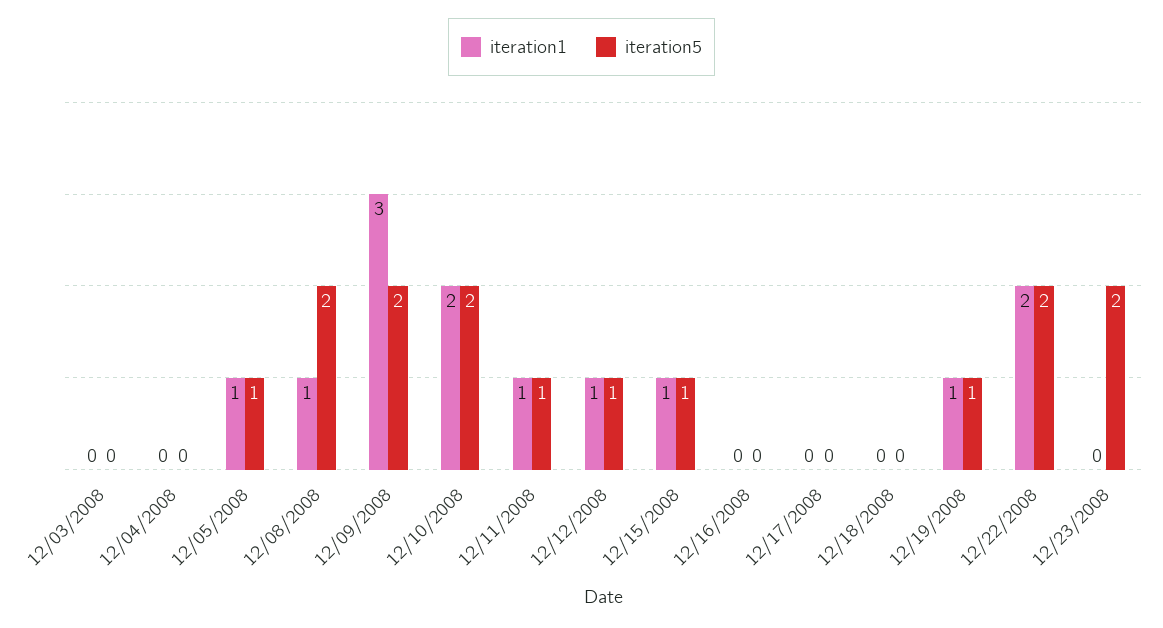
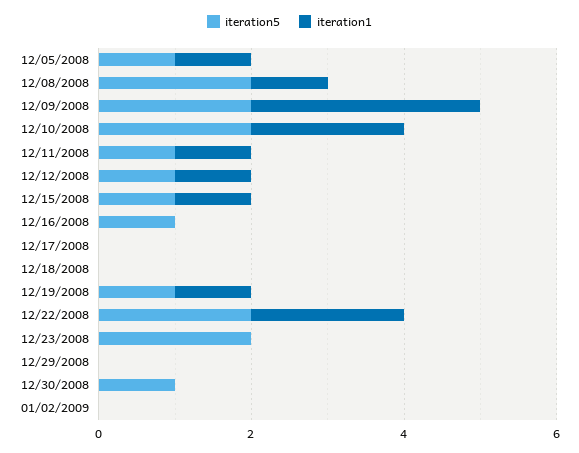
iteration1, 12/03/2008: 0 -> none
iteration5, 12/03/2008: 0 -> none
iteration1, 12/04/2008: 0 -> none
iteration5, 12/04/2008: 0 -> none
iteration5, 12/16/2008: 0 -> 1
iteration5, 12/29/2008: none -> 0
iteration1, 12/29/2008: none -> 0
iteration5, 12/30/2008: none -> 1
iteration1, 12/30/2008: none -> 0
iteration5, 01/02/2009: none -> 0
iteration1, 01/02/2009: none -> 0

